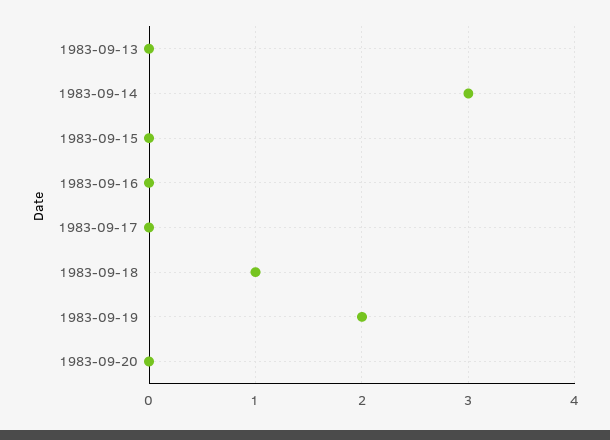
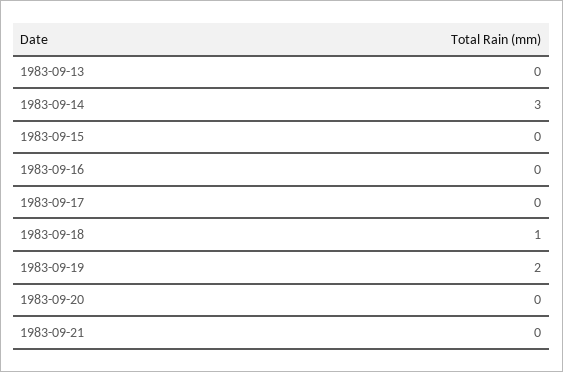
1983-09-21: none -> 0

